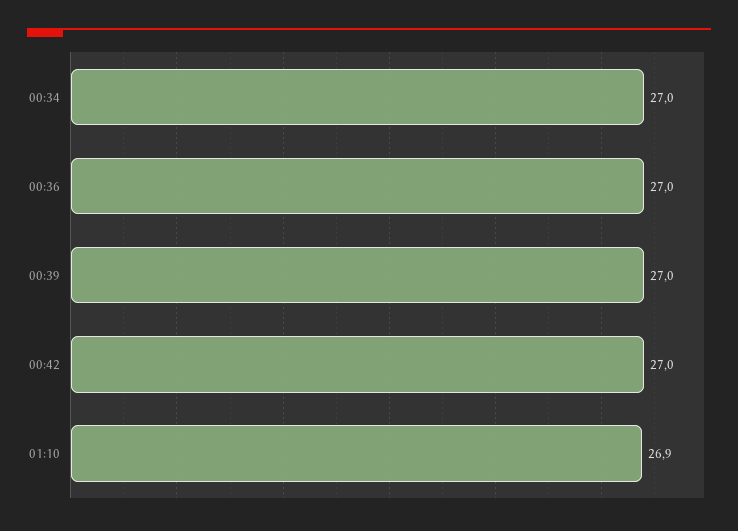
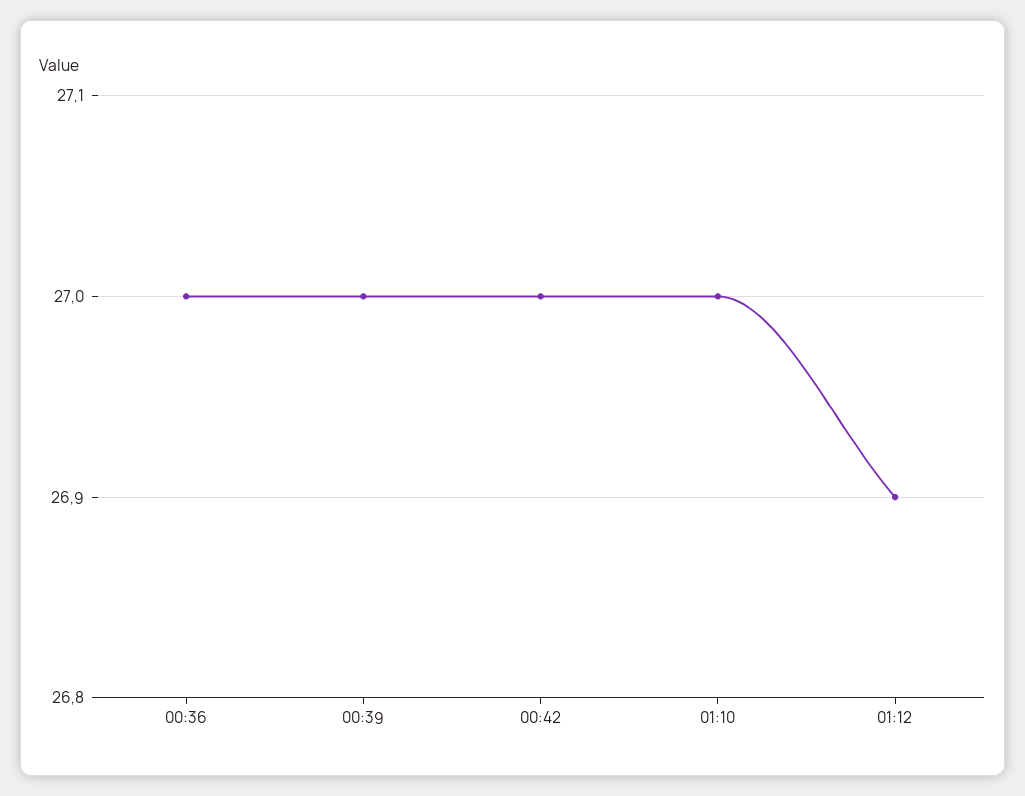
00:34: 27 -> none
01:10: 26.9 -> 27
01:12: none -> 26.9

